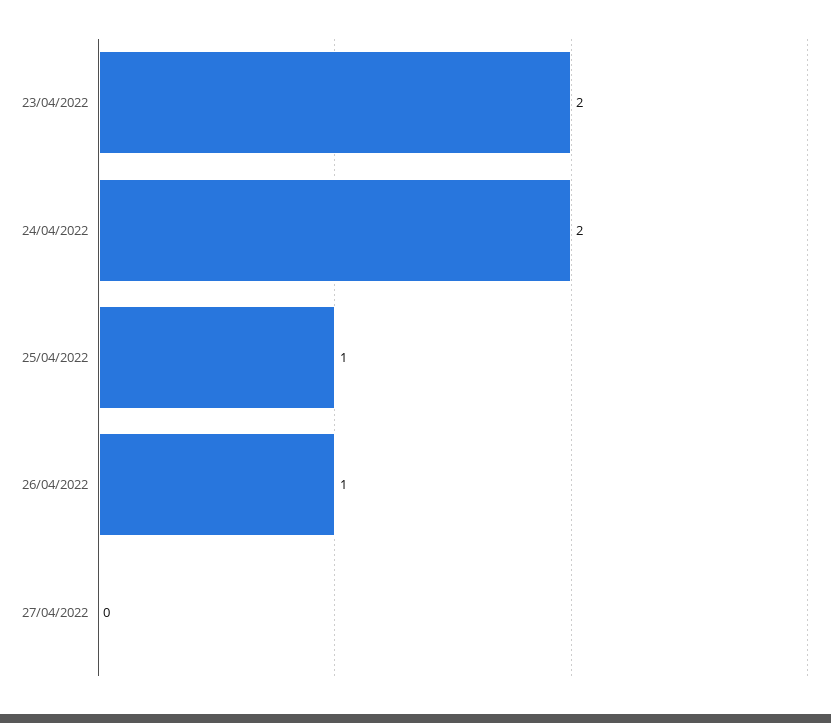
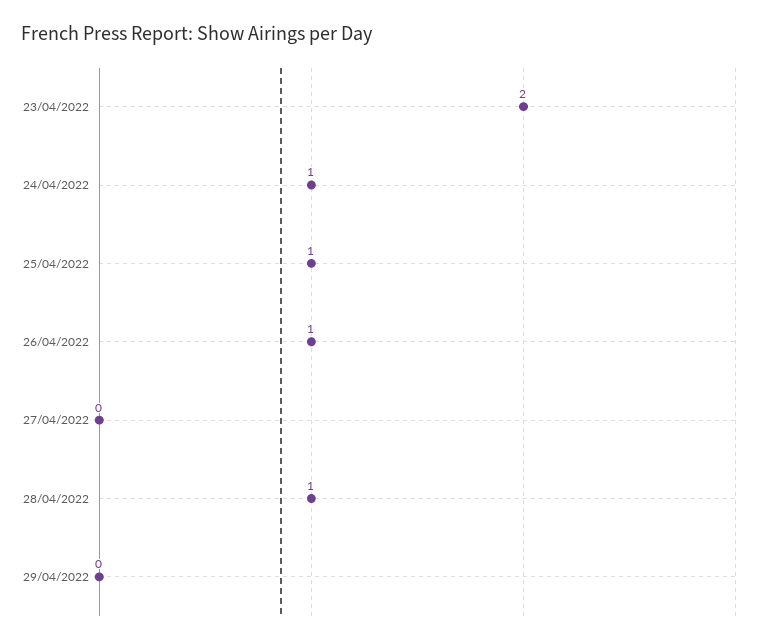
24/04/2022: 2 -> 1
28/04/2022: none -> 1
29/04/2022: none -> 0

